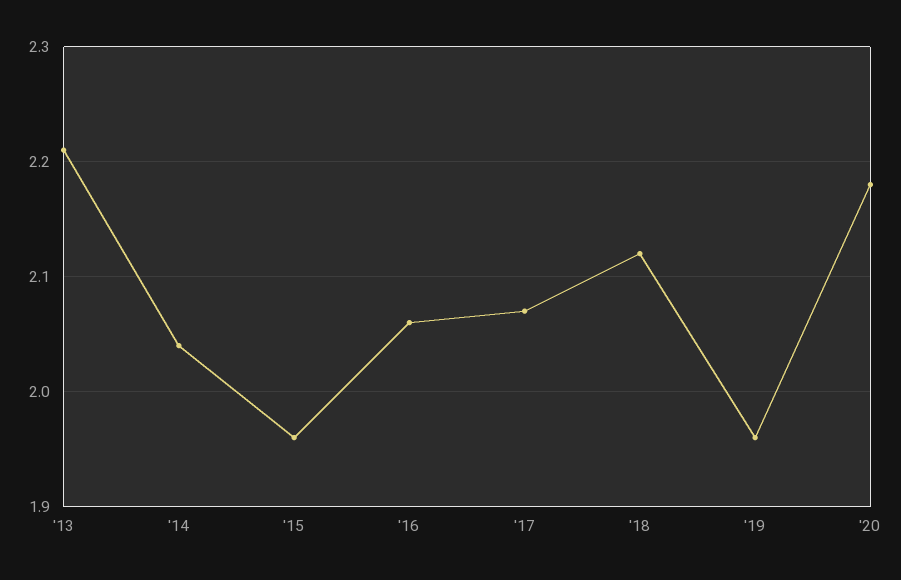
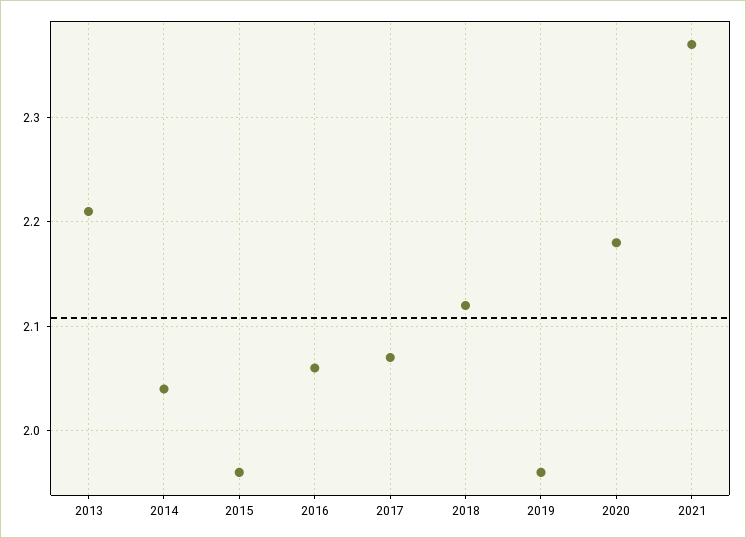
2021: none -> 2.37

